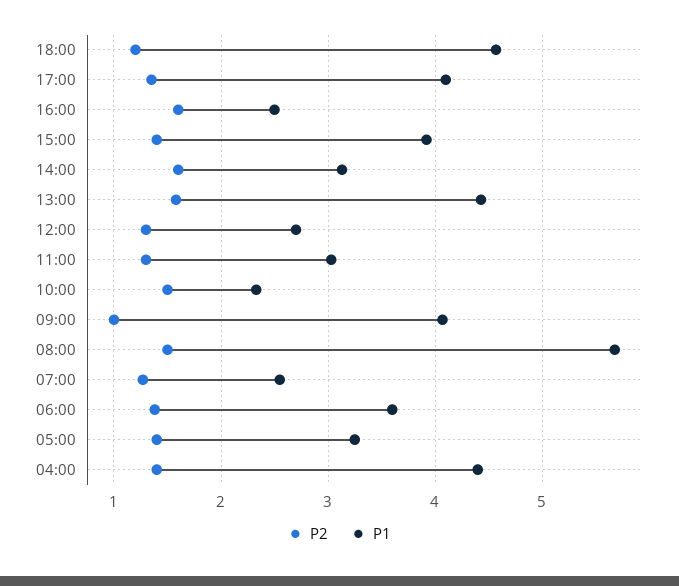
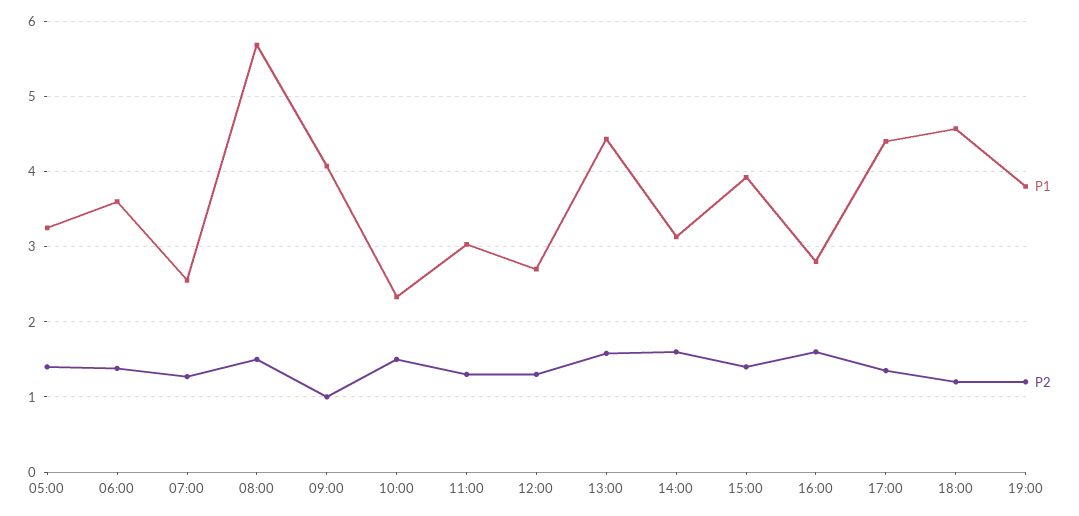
P1, 17:00: 4.1 -> 4.4
P1, 16:00: 2.5 -> 2.8
P2, 04:00: 1.4 -> none
P1, 04:00: 4.4 -> none
P1, 19:00: none -> 3.8
P2, 19:00: none -> 1.2

